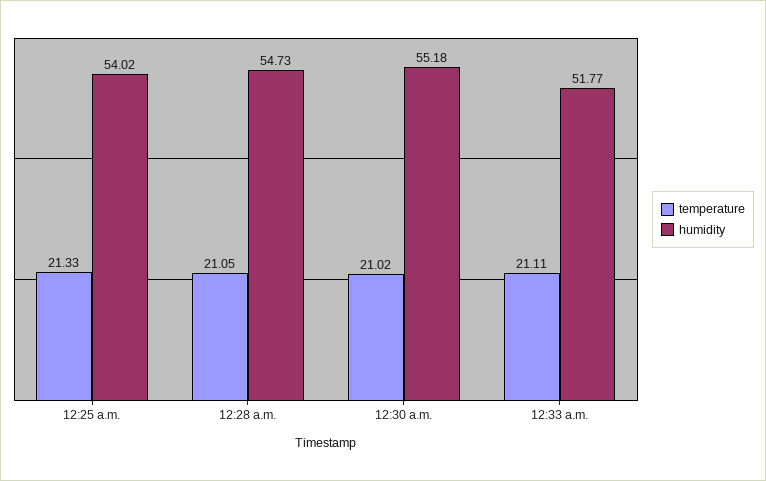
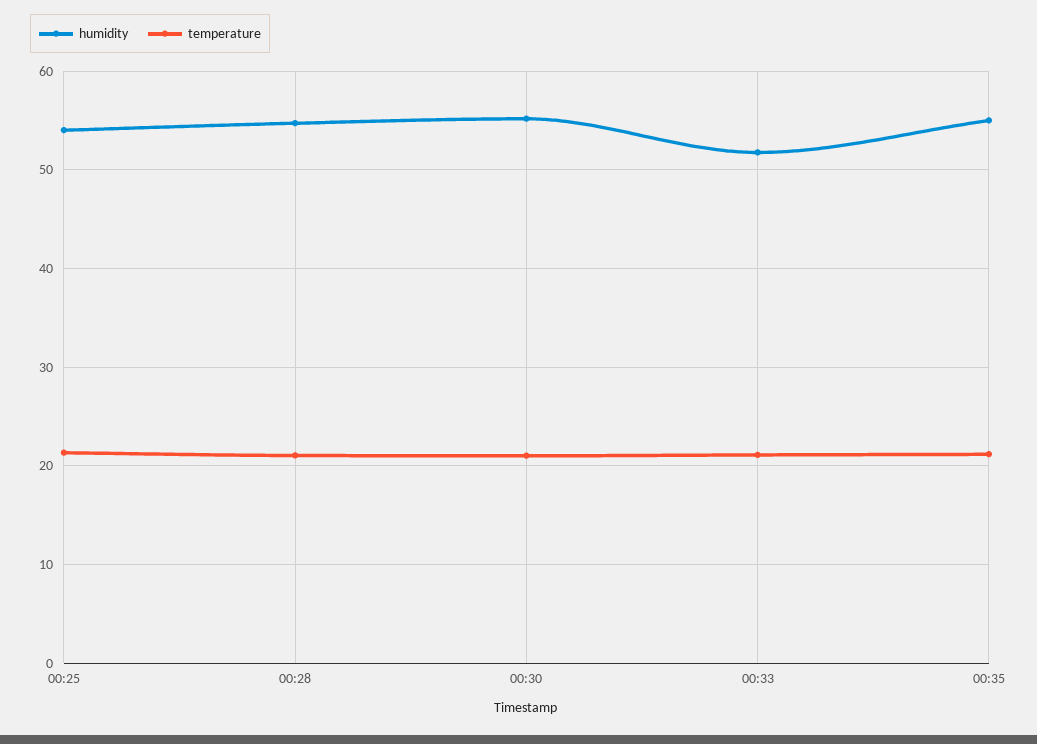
humidity, 00:35: none -> 55
temperature, 00:35: none -> 21

